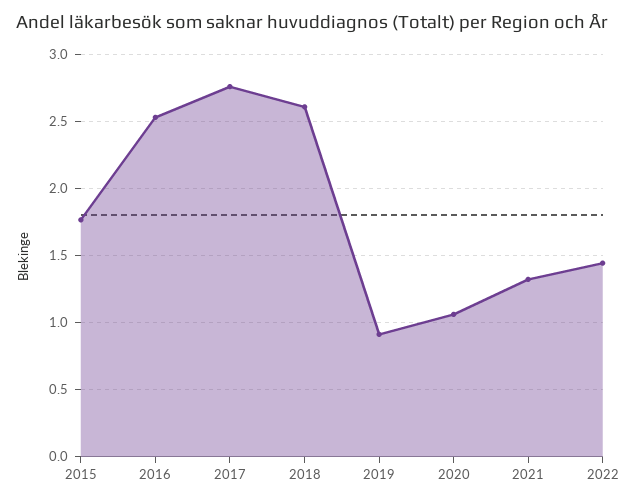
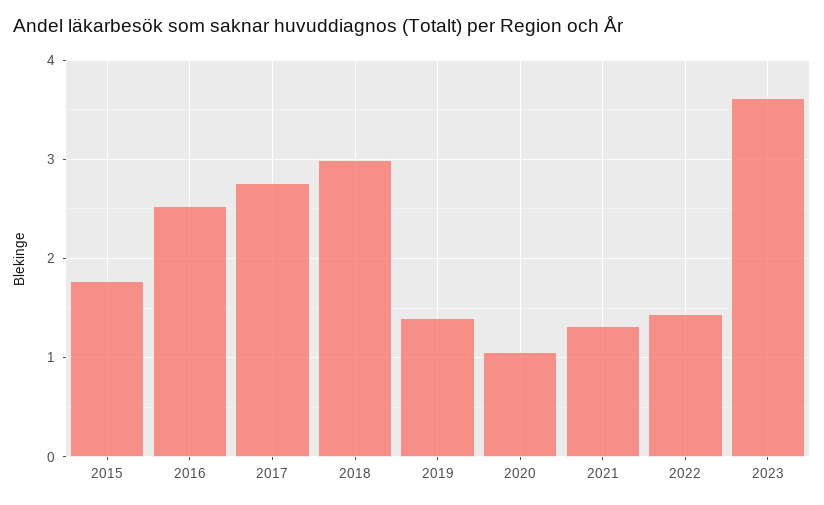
2018: 2.6 -> 3
2019: 0.9 -> 1.4
2023: none -> 3.6

